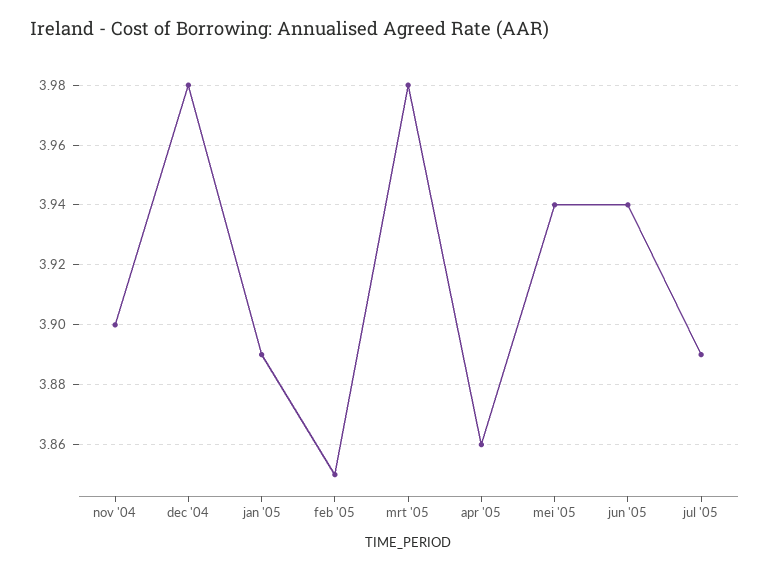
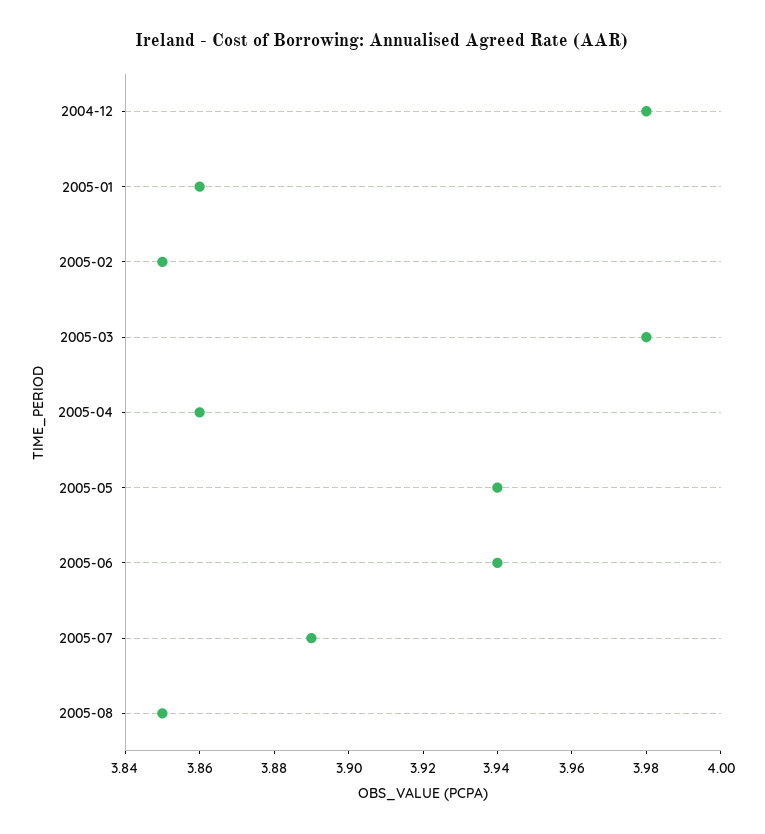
nov '04: 3.9 -> none
jan '05: 3.89 -> 3.86
2005-08: none -> 3.85

